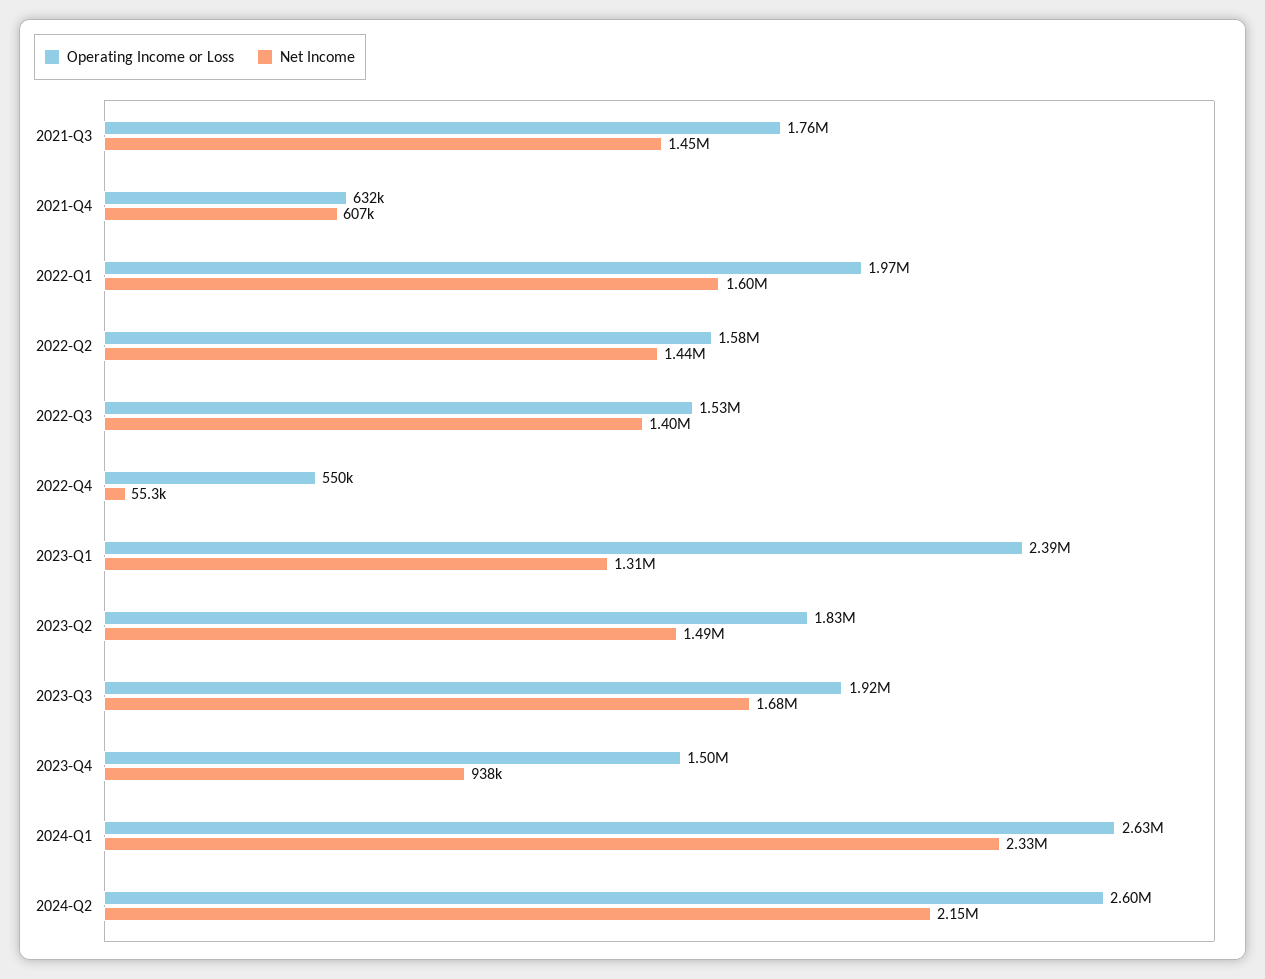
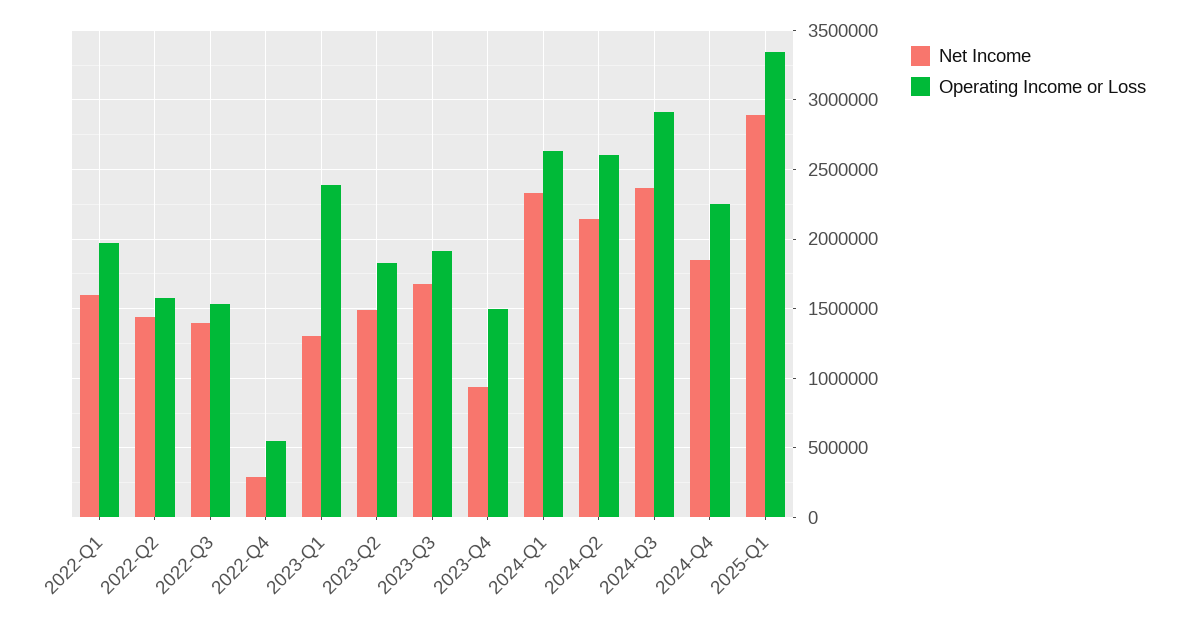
Operating Income or Loss, 2021-Q3: 1760000 -> none
Net Income, 2021-Q3: 1450000 -> none
Operating Income or Loss, 2021-Q4: 632000 -> none
Net Income, 2021-Q4: 607000 -> none
Net Income, 2022-Q4: 55300 -> 300000
Net Income, 2024-Q3: none -> 2350000
Operating Income or Loss, 2024-Q3: none -> 2900000
Net Income, 2024-Q4: none -> 1850000
Operating Income or Loss, 2024-Q4: none -> 2250000
Net Income, 2025-Q1: none -> 2900000
Operating Income or Loss, 2025-Q1: none -> 3350000

